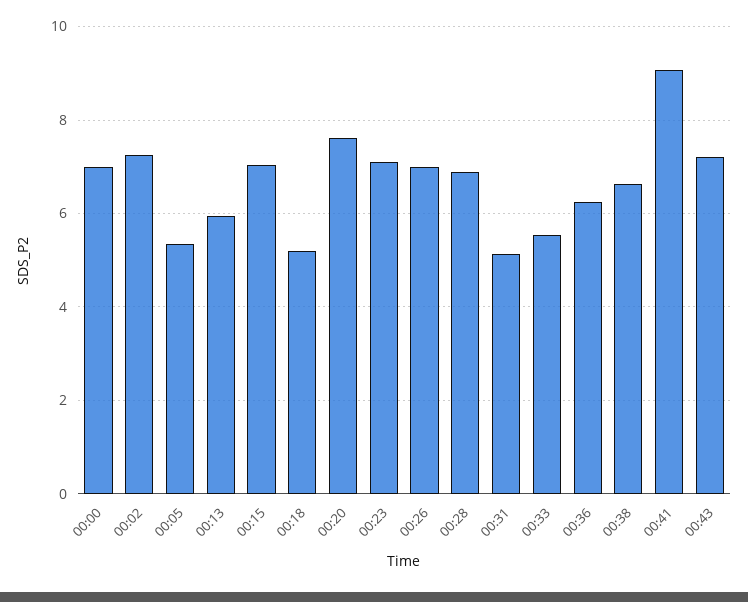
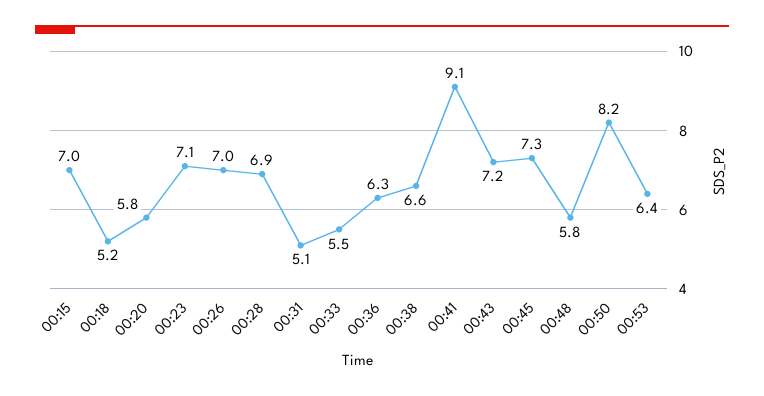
00:00: 7 -> none
00:02: 7.2 -> none
00:05: 5.4 -> none
00:13: 6 -> none
00:20: 7.6 -> 5.8
00:45: none -> 7.3
00:48: none -> 5.8
00:50: none -> 8.2
00:53: none -> 6.4

